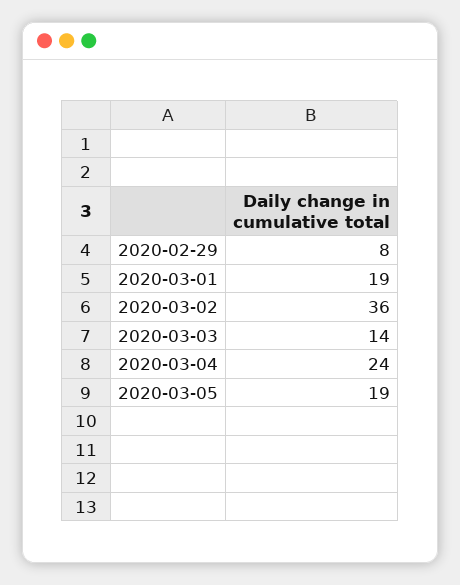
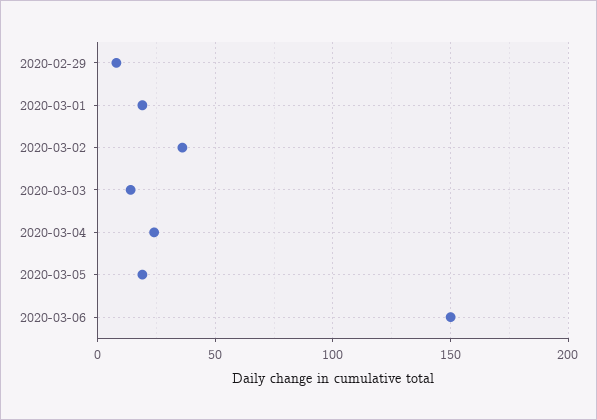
2020-03-06: none -> 150

